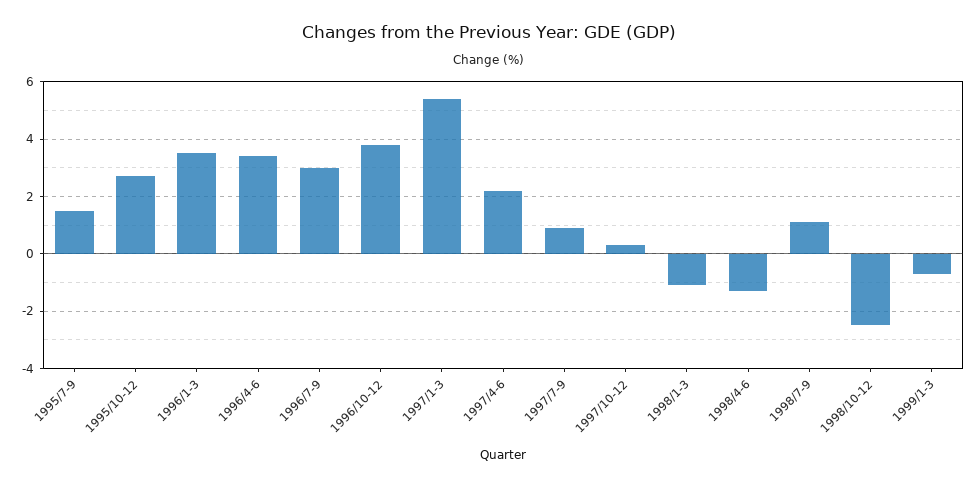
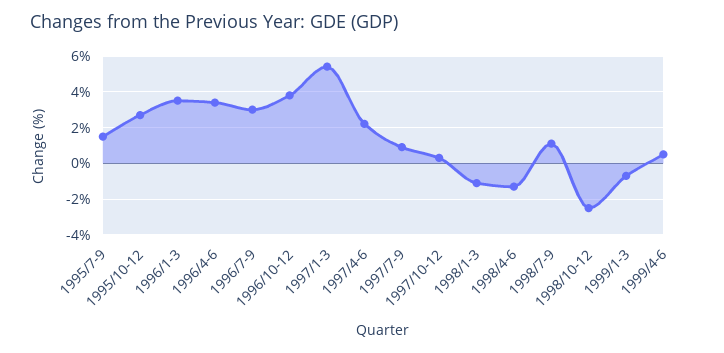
1999/4-6: none -> 0.5

